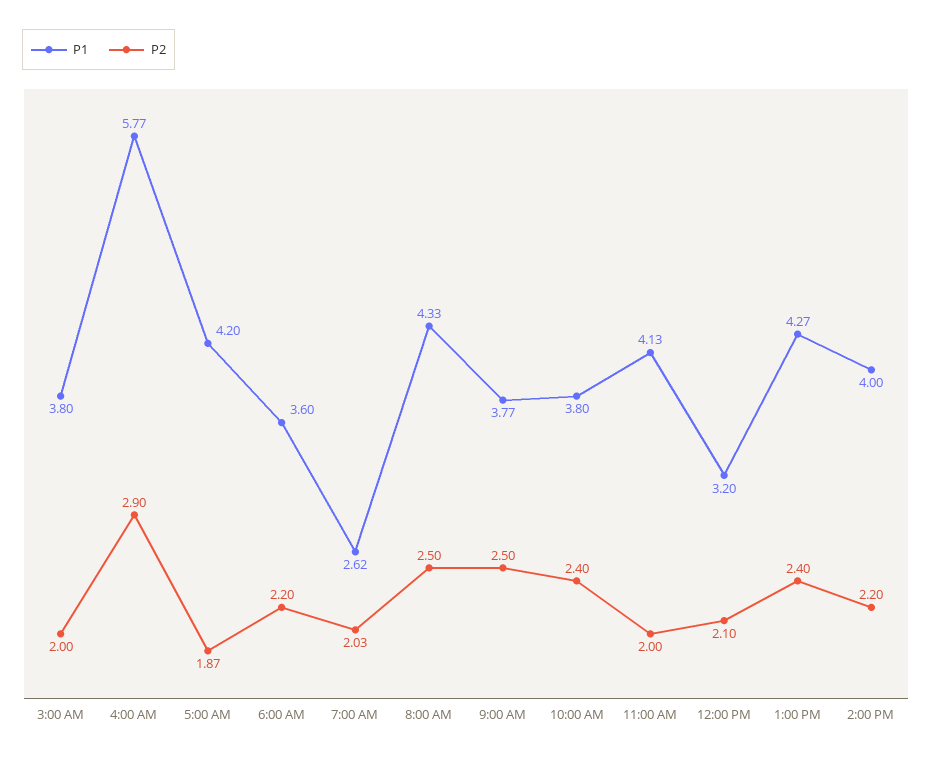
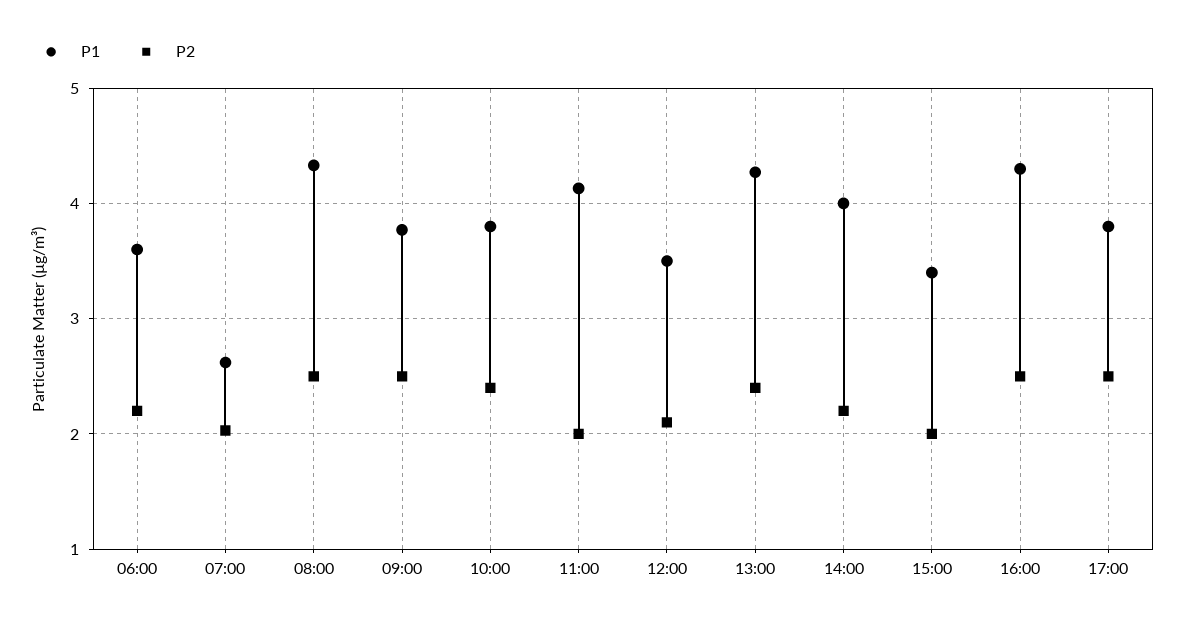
P1, 3:00 AM: 3.8 -> none
P2, 3:00 AM: 2 -> none
P1, 4:00 AM: 5.77 -> none
P2, 4:00 AM: 2.9 -> none
P1, 5:00 AM: 4.2 -> none
P2, 5:00 AM: 1.87 -> none
P1, 12:00 PM: 3.2 -> 3.5
P1, 15:00: none -> 3.4
P2, 15:00: none -> 2
P1, 16:00: none -> 4.3
P2, 16:00: none -> 2.5
P1, 17:00: none -> 3.8
P2, 17:00: none -> 2.5

